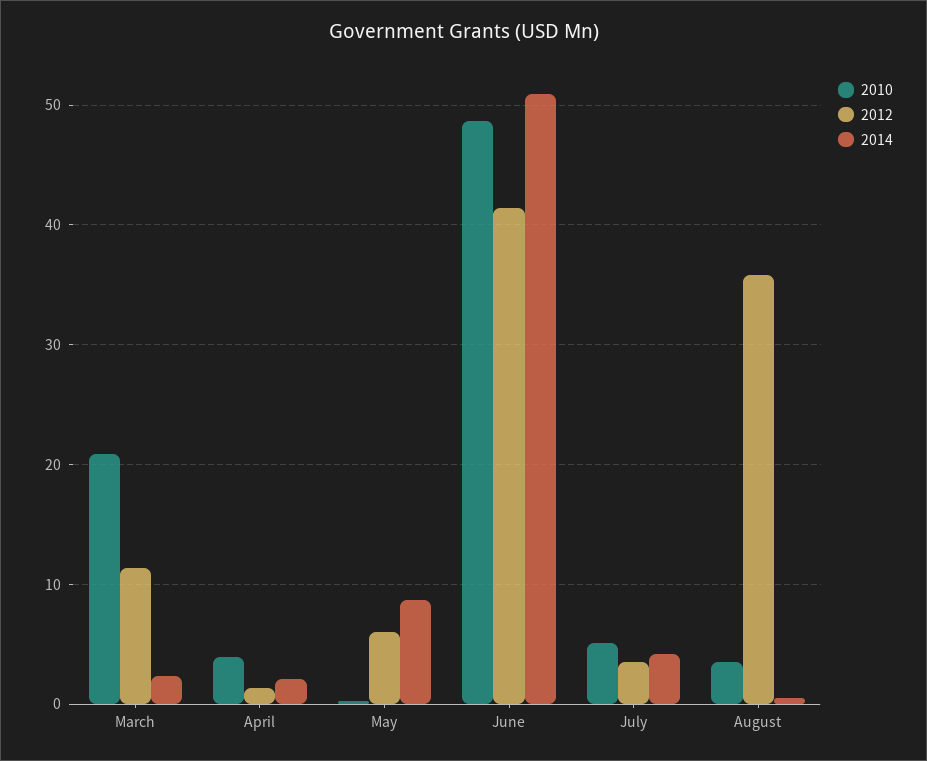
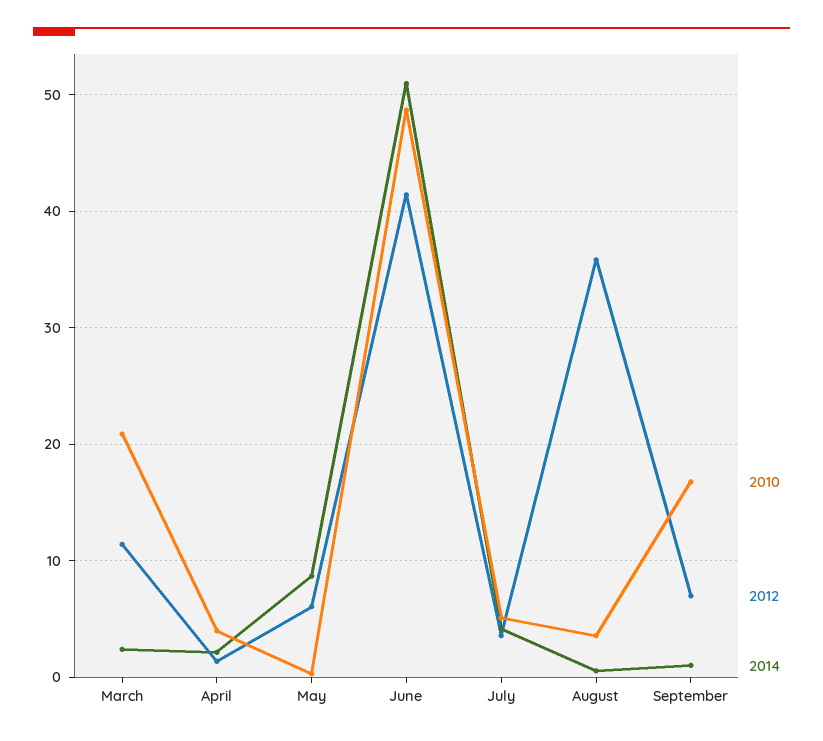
2010, September: none -> 17
2012, September: none -> 7
2014, September: none -> 1

